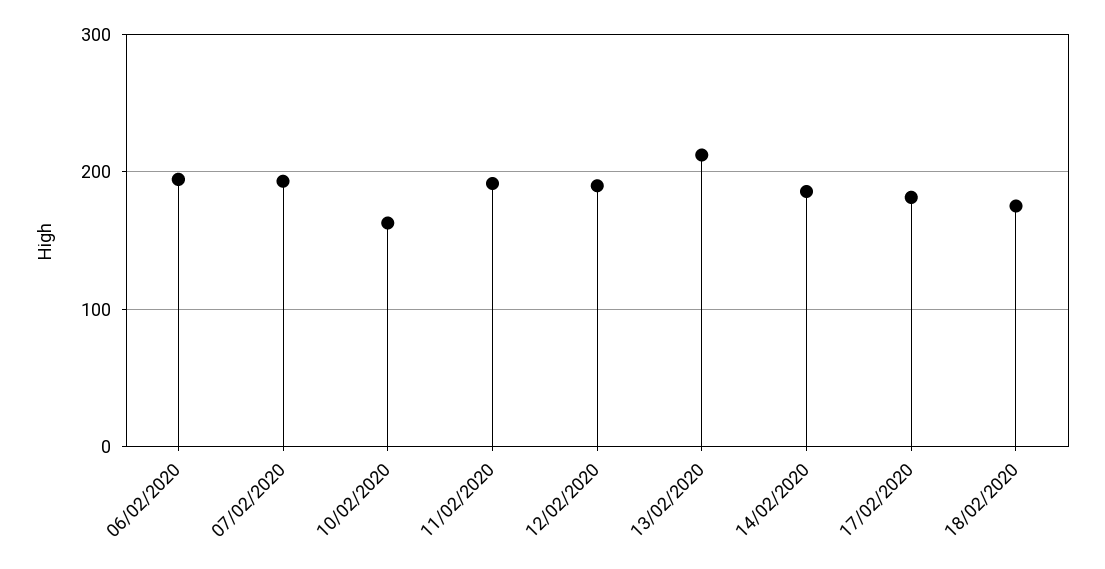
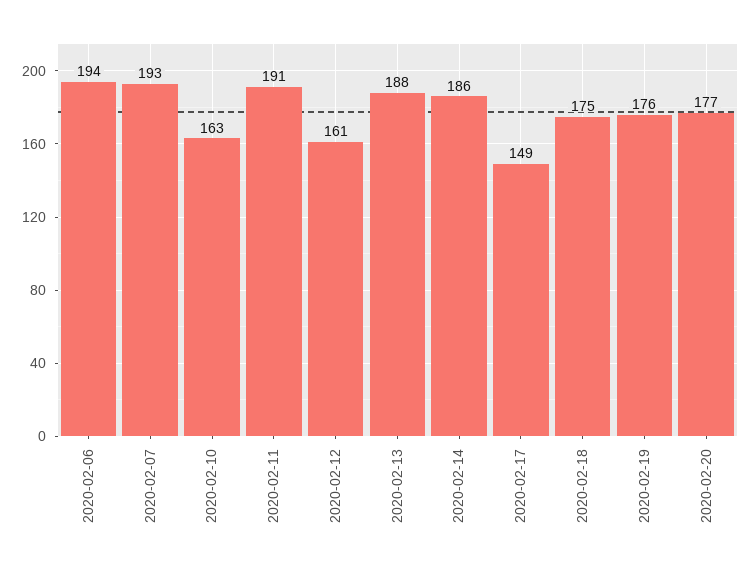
12/02/2020: 190 -> 161
13/02/2020: 210 -> 188
17/02/2020: 180 -> 149
2020-02-19: none -> 176
2020-02-20: none -> 177

